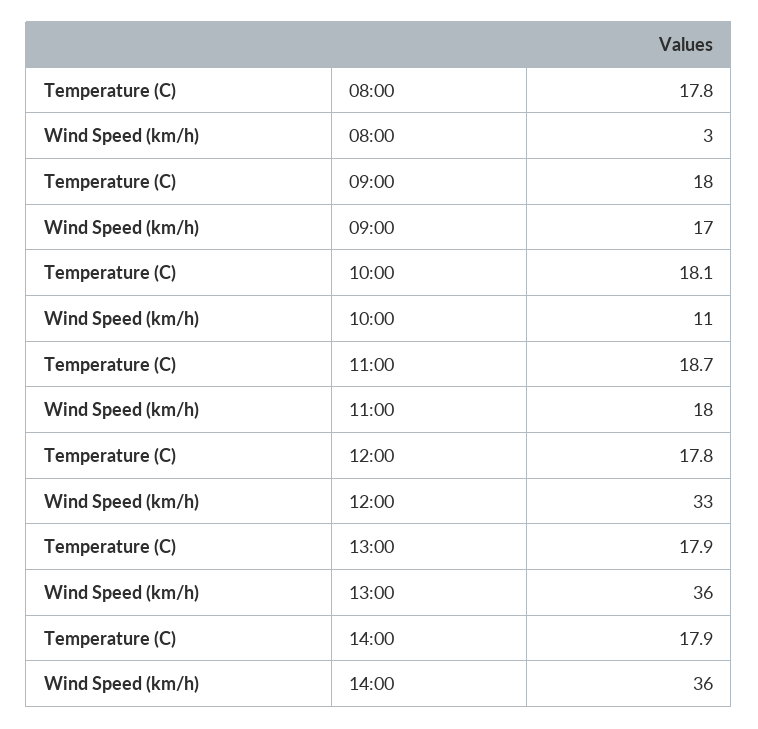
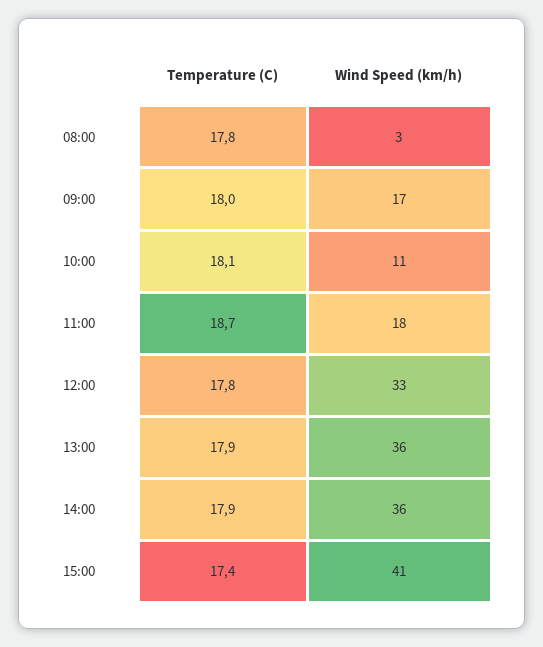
Temperature (C), 15:00: none -> 17.4
Wind Speed (km/h), 15:00: none -> 41

